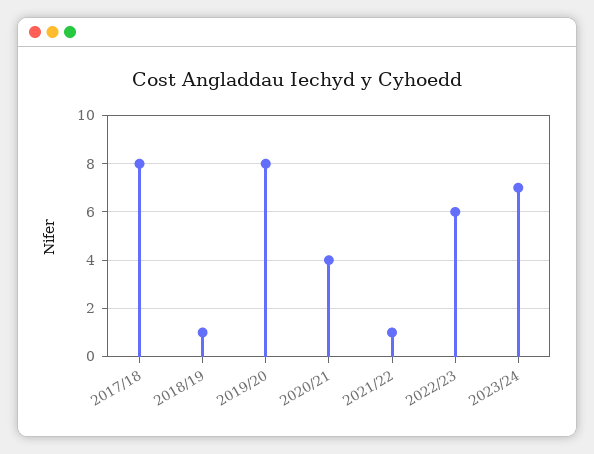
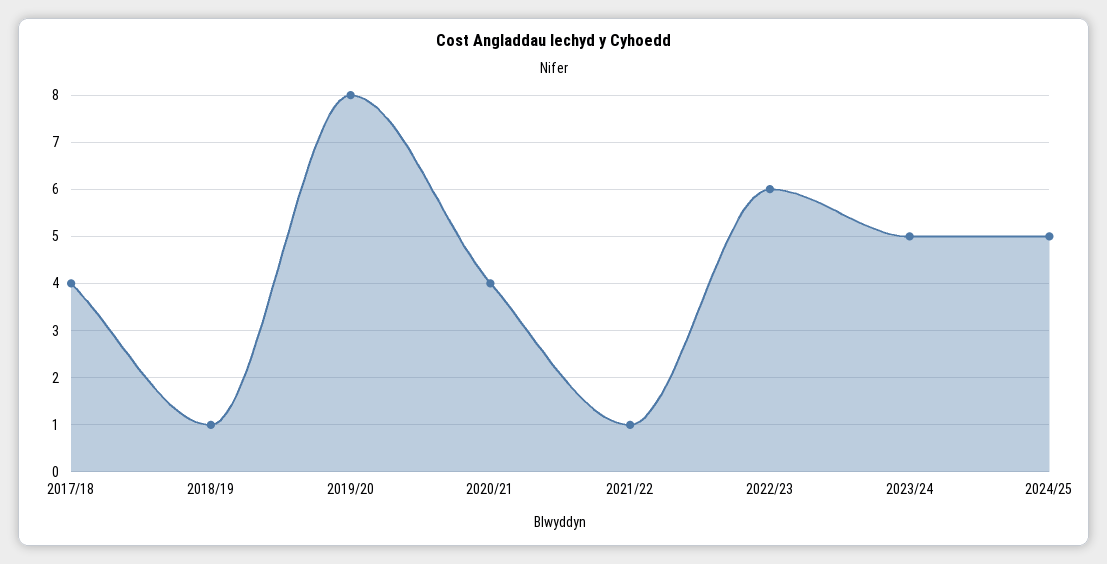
2017/18: 8 -> 4
2023/24: 7 -> 5
2024/25: none -> 5

